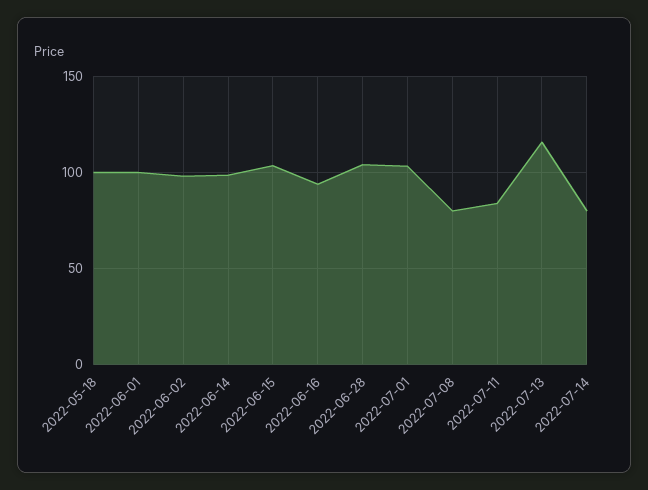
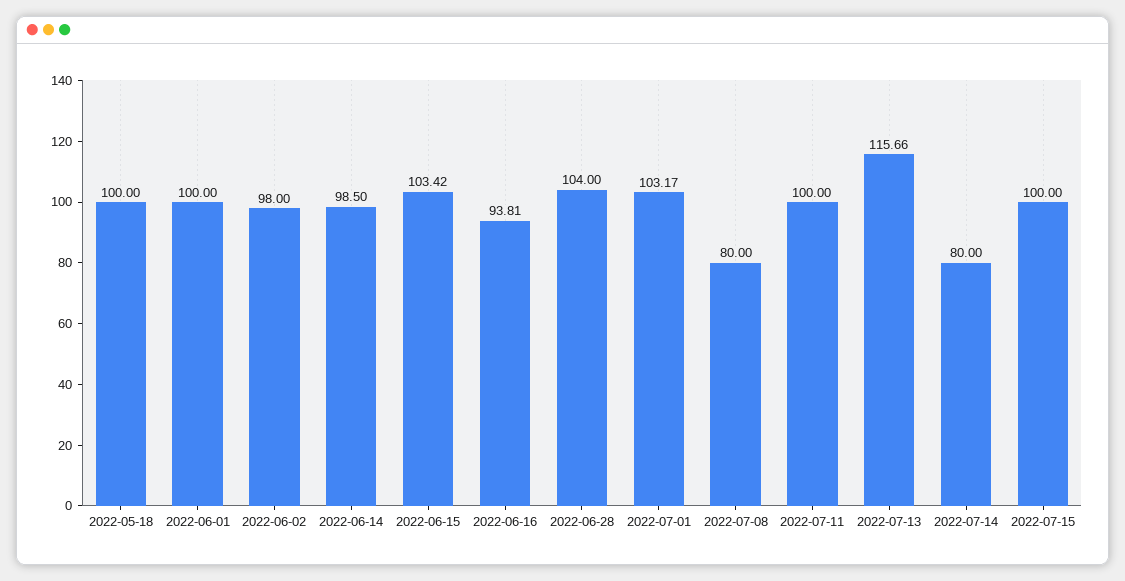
2022-07-11: 85 -> 100
2022-07-15: none -> 100

